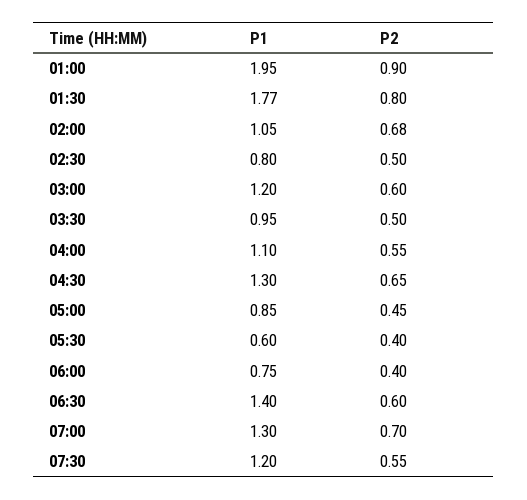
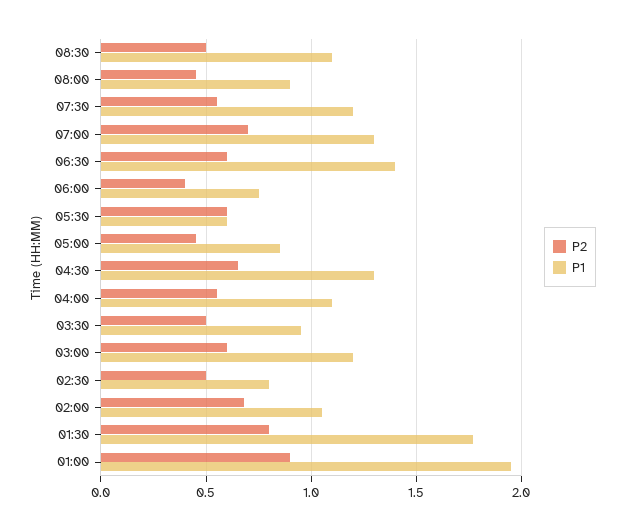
P2, 05:30: 0.4 -> 0.6
P2, 08:30: none -> 0.5
P1, 08:30: none -> 1.1
P2, 08:00: none -> 0.45
P1, 08:00: none -> 0.9

